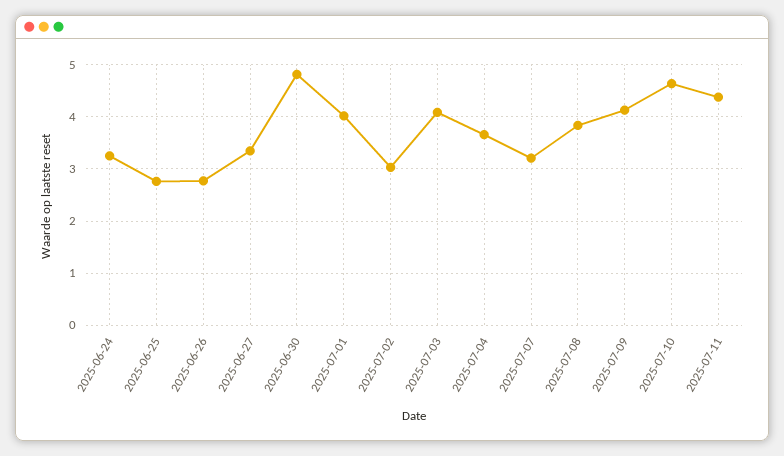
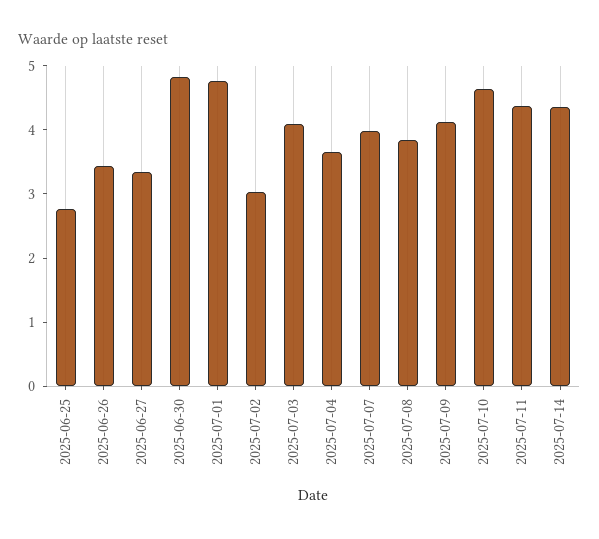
2025-06-24: 3.2 -> none
2025-06-26: 2.8 -> 3.4
2025-07-01: 4 -> 4.8
2025-07-07: 3.2 -> 4
2025-07-14: none -> 4.4

